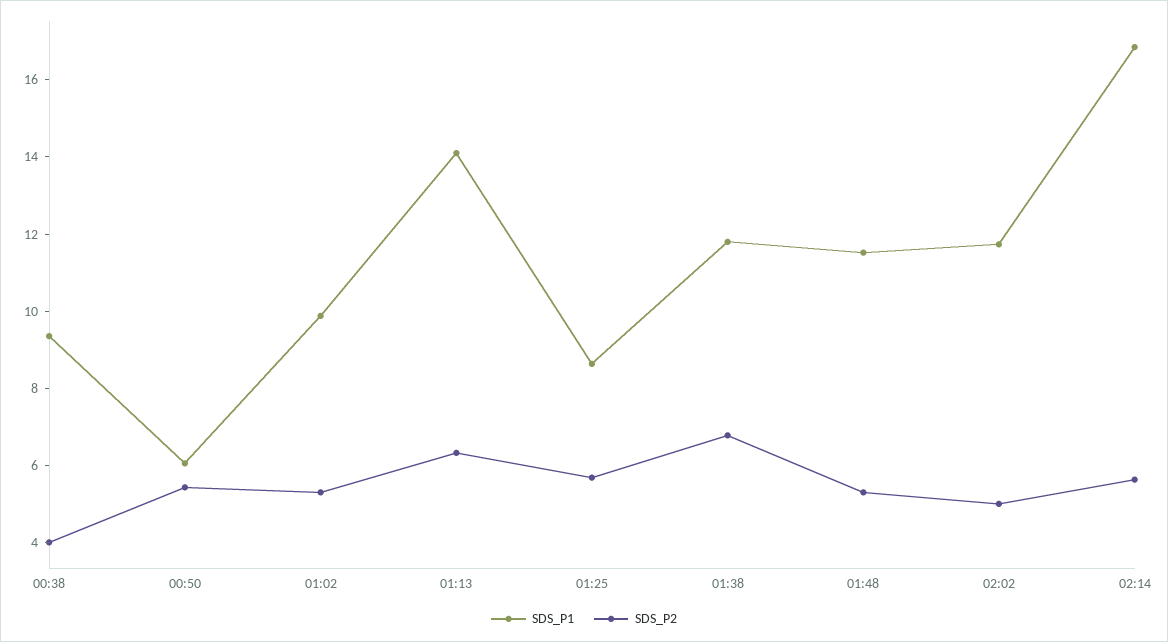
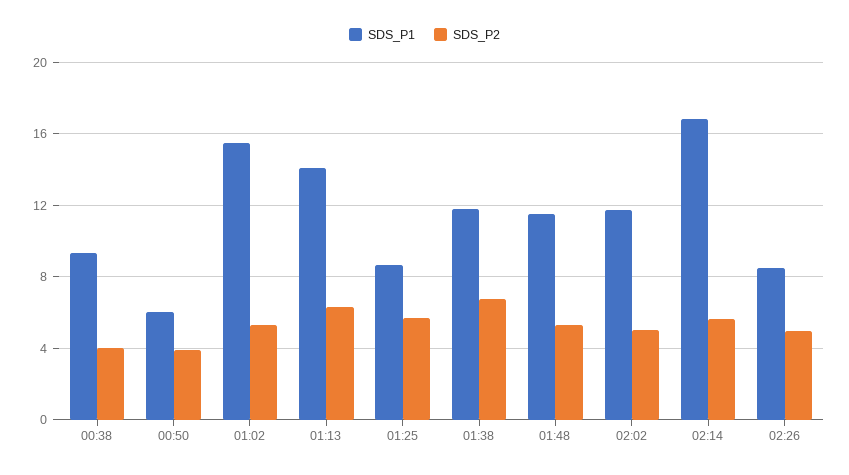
SDS_P2, 00:50: 5.5 -> 4
SDS_P1, 01:02: 10 -> 15.5
SDS_P1, 02:26: none -> 8.5
SDS_P2, 02:26: none -> 5

